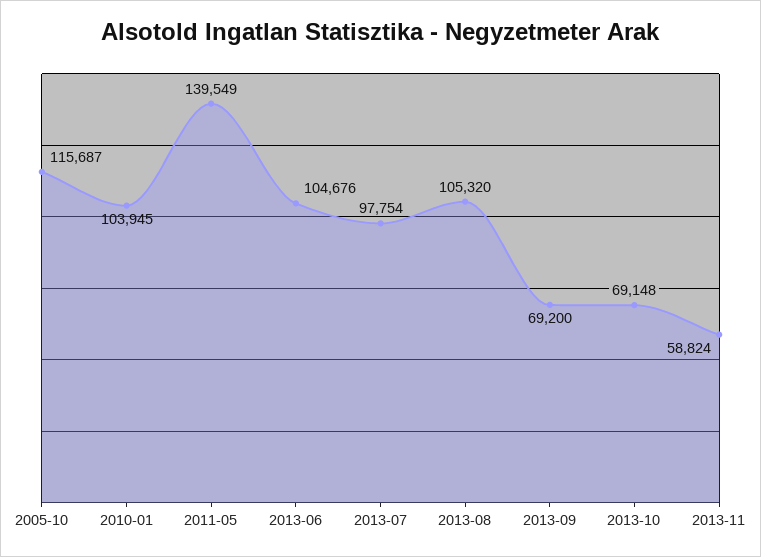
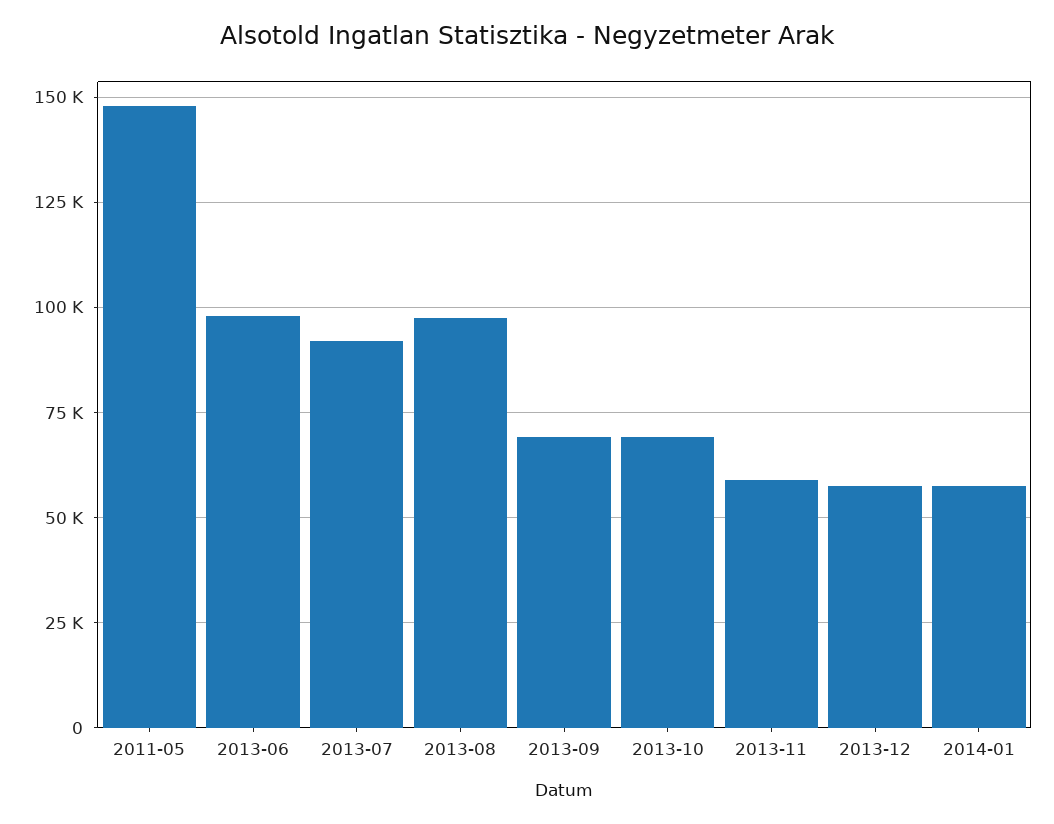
2005-10: 115687 -> none
2010-01: 103945 -> none
2011-05: 139549 -> 147500
2013-06: 104676 -> 97500
2013-07: 97754 -> 92500
2013-08: 105320 -> 97500
2013-12: none -> 57500
2014-01: none -> 57500

